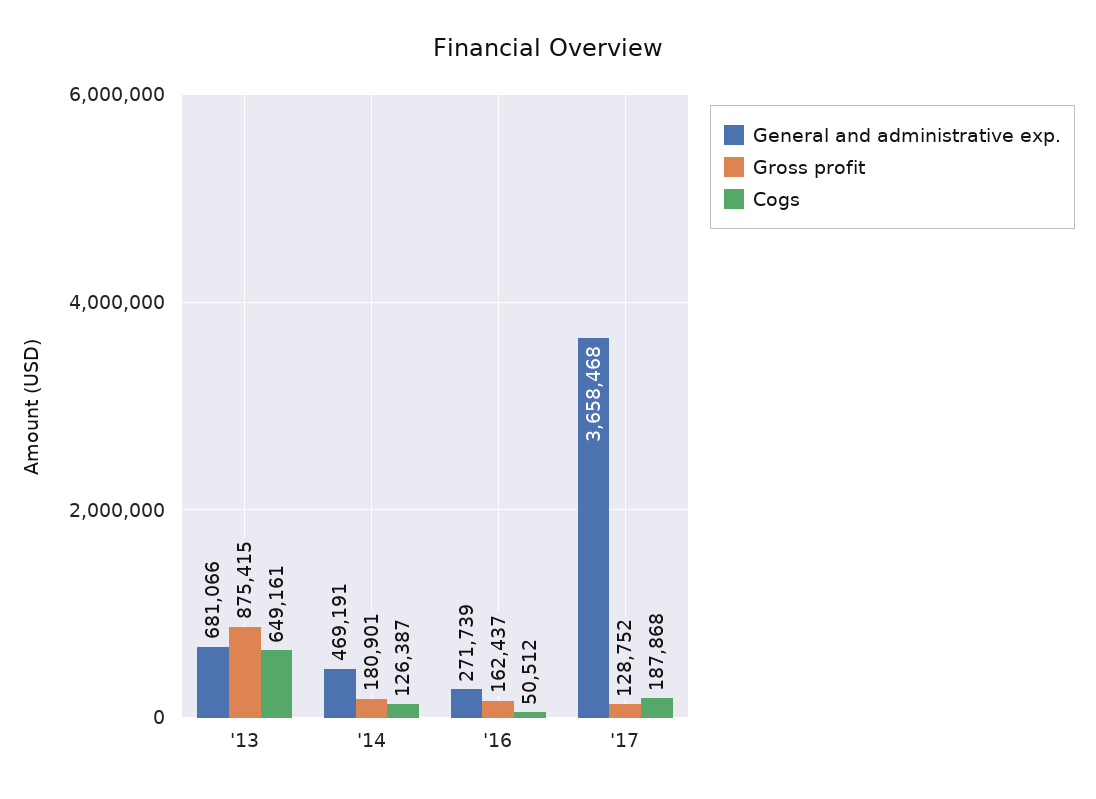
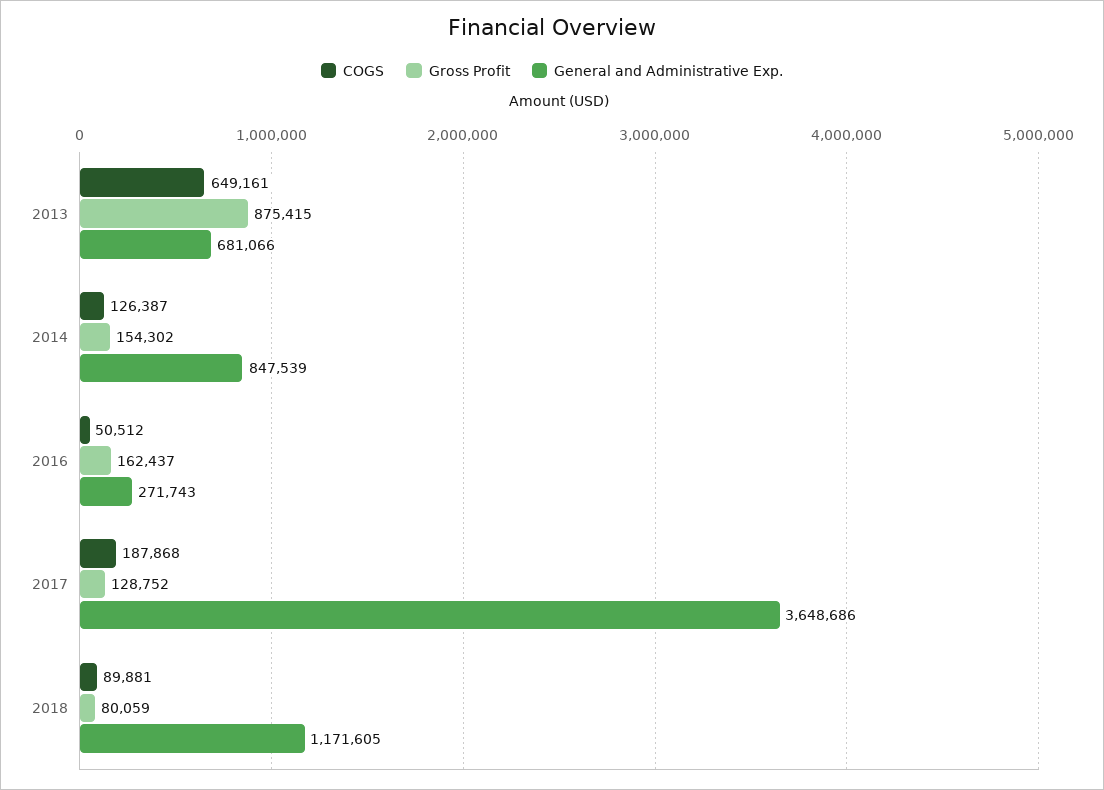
General and administrative exp., '14: 469191 -> 847539
Gross profit, '14: 180901 -> 154302
General and administrative exp., '16: 271739 -> 271743
General and administrative exp., '17: 3658468 -> 3648686
Cogs, 2018: none -> 89881
Gross profit, 2018: none -> 80059
General and administrative exp., 2018: none -> 1171605

